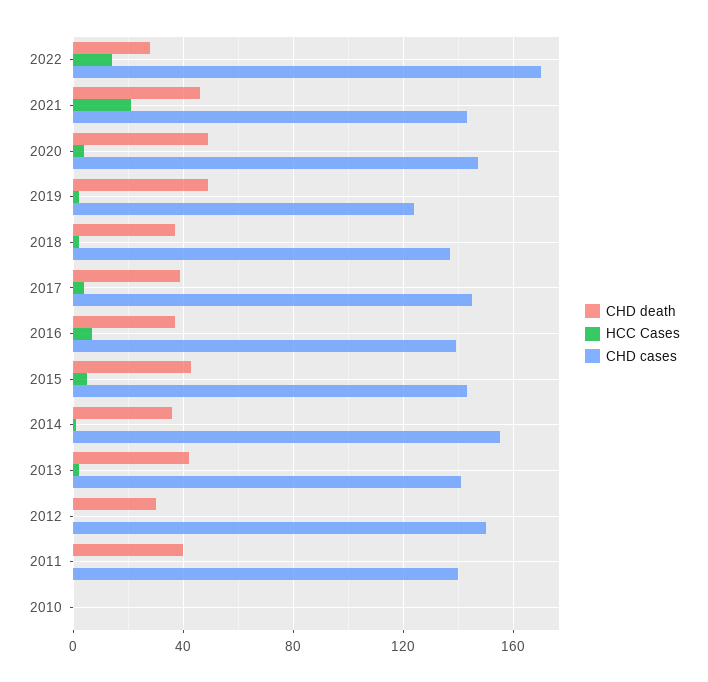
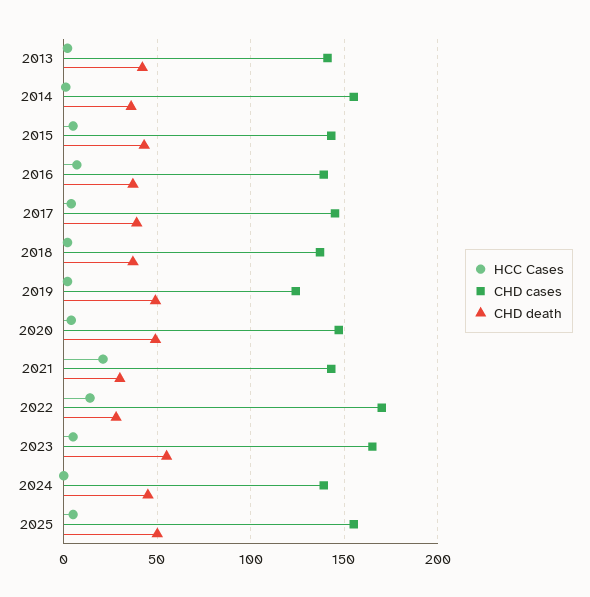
CHD death, 2021: 45 -> 30
CHD death, 2012: 30 -> none
HCC Cases, 2012: 0 -> none
CHD cases, 2012: 150 -> none
CHD death, 2011: 40 -> none
HCC Cases, 2011: 0 -> none
CHD cases, 2011: 140 -> none
CHD death, 2010: 0 -> none
HCC Cases, 2010: 0 -> none
CHD cases, 2010: 0 -> none
HCC Cases, 2023: none -> 5
CHD cases, 2023: none -> 165
CHD death, 2023: none -> 55
HCC Cases, 2024: none -> 0
CHD cases, 2024: none -> 140
CHD death, 2024: none -> 45
HCC Cases, 2025: none -> 5
CHD cases, 2025: none -> 155
CHD death, 2025: none -> 50

